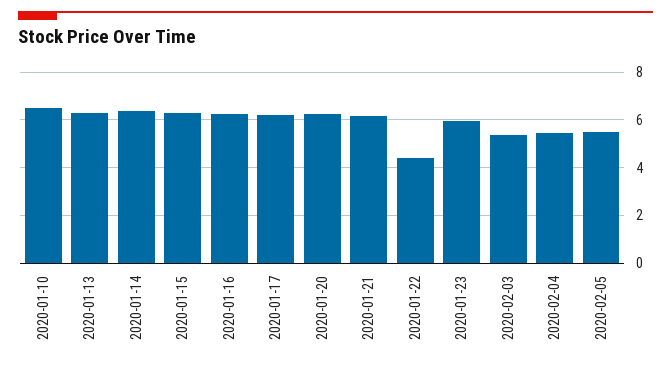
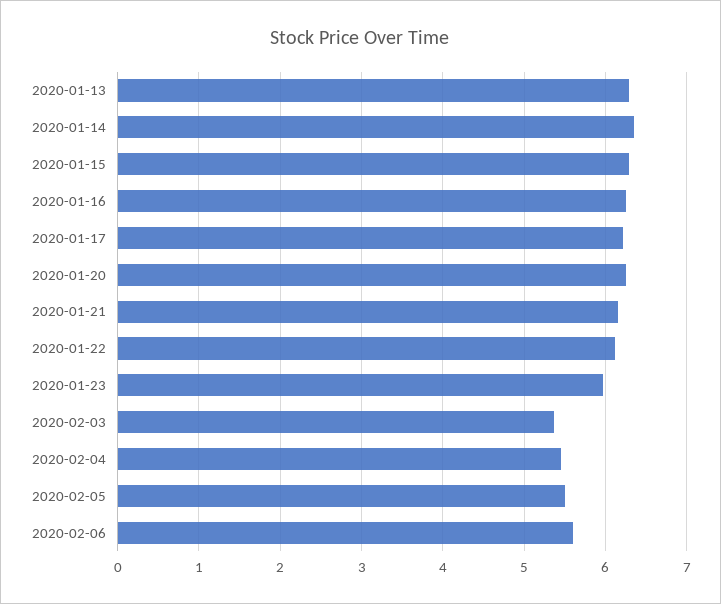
2020-01-10: 6.5 -> none
2020-01-22: 4.5 -> 6.1
2020-02-06: none -> 5.6

